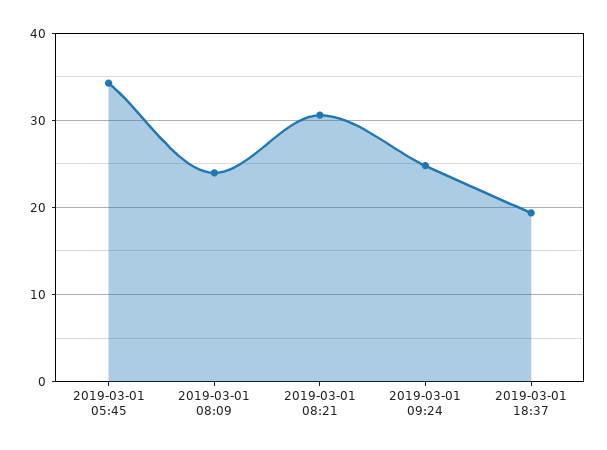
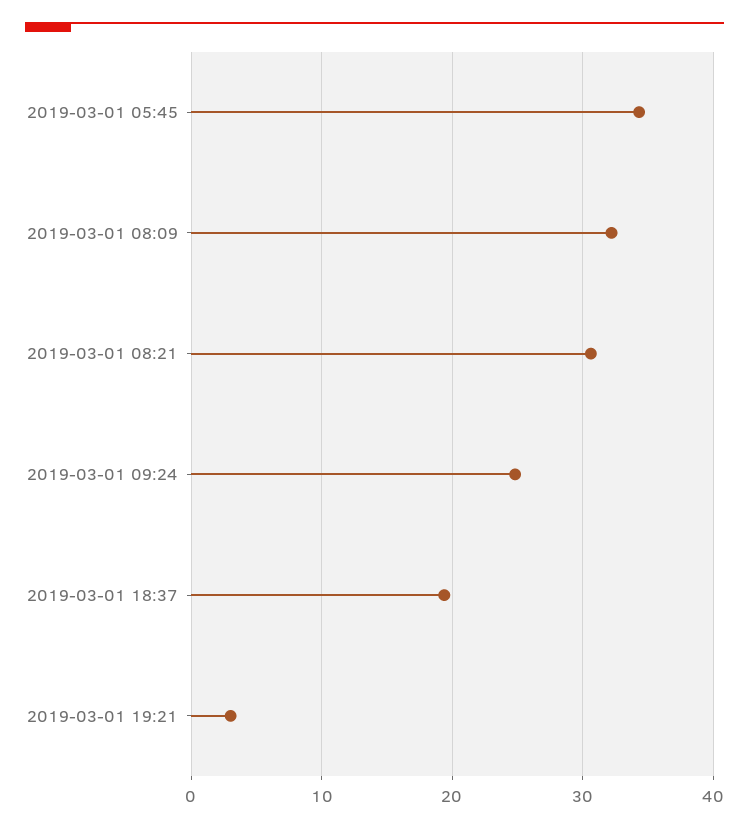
2019-03-01 08:09: 24 -> 32
2019-03-01 19:21: none -> 3

